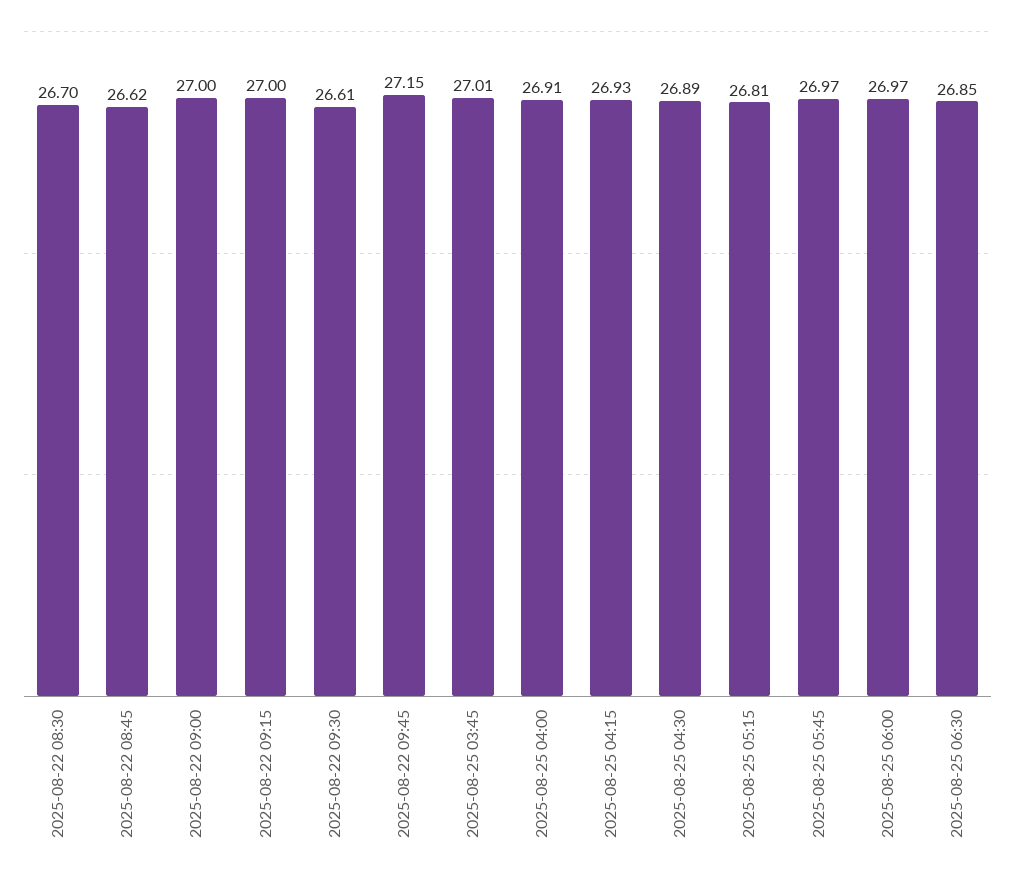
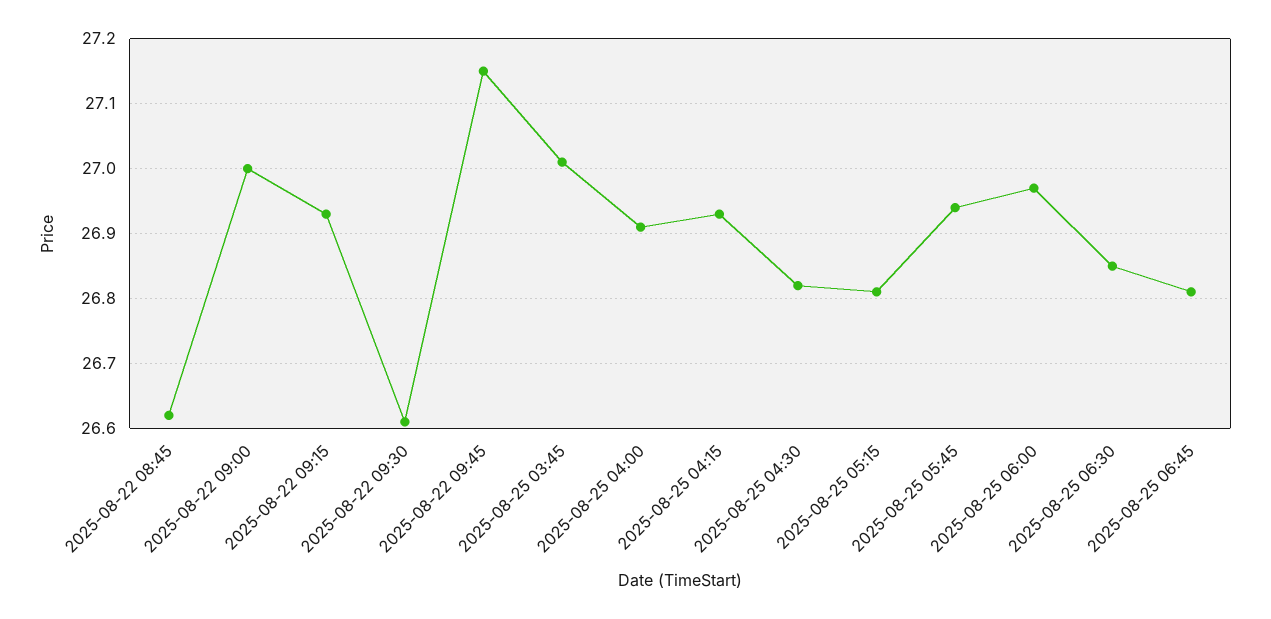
2025-08-22 08:30: 26.7 -> none
2025-08-22 09:15: 27 -> 26.93
2025-08-25 04:30: 26.89 -> 26.82
2025-08-25 05:45: 26.97 -> 26.94
2025-08-25 06:45: none -> 26.81

